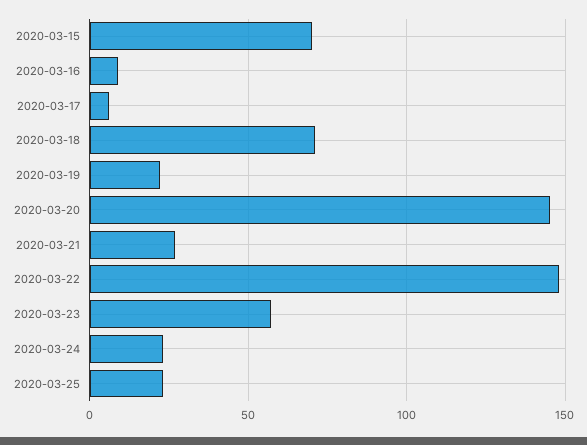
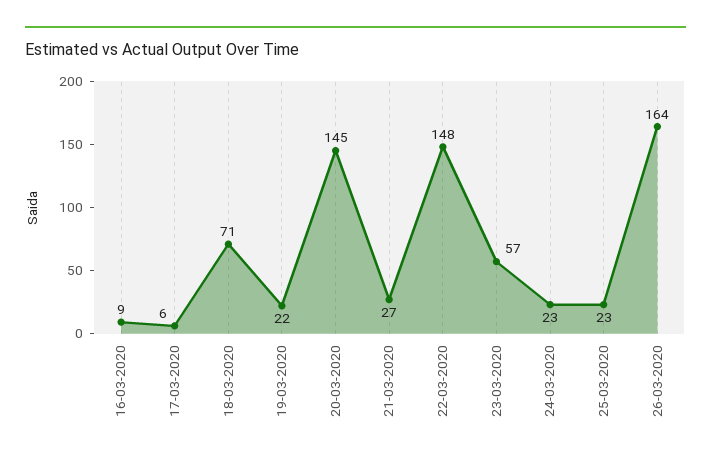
2020-03-15: 70 -> none
26-03-2020: none -> 164

